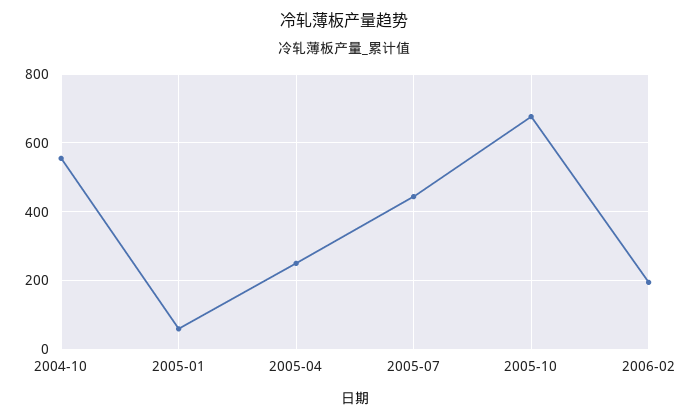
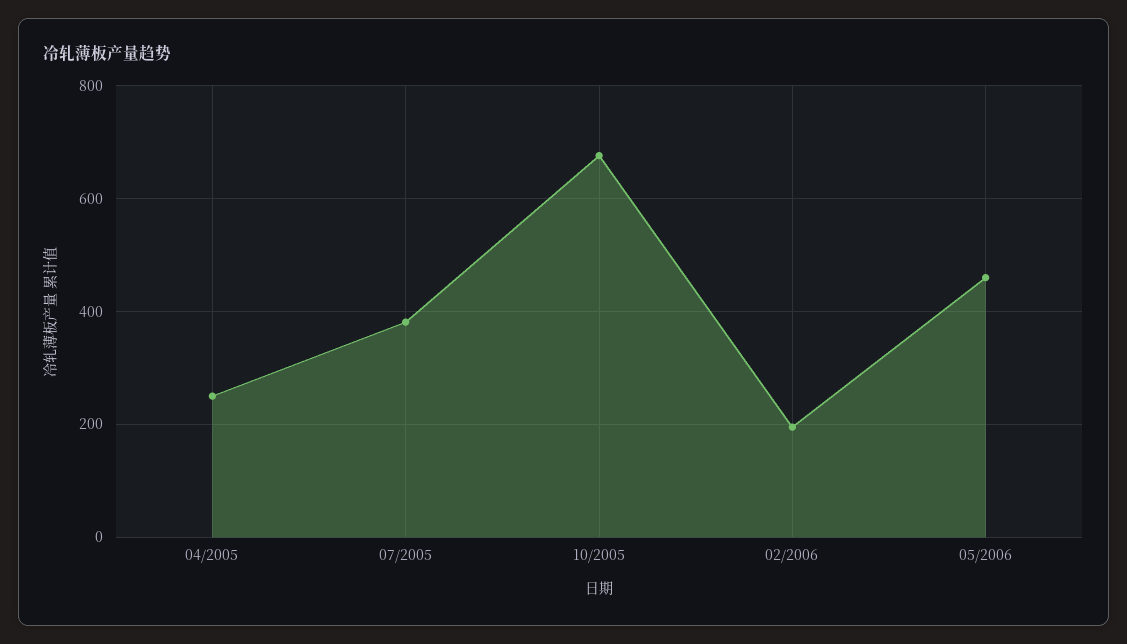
2004-10: 560 -> none
2005-01: 60 -> none
2005-07: 440 -> 380
05/2006: none -> 460

